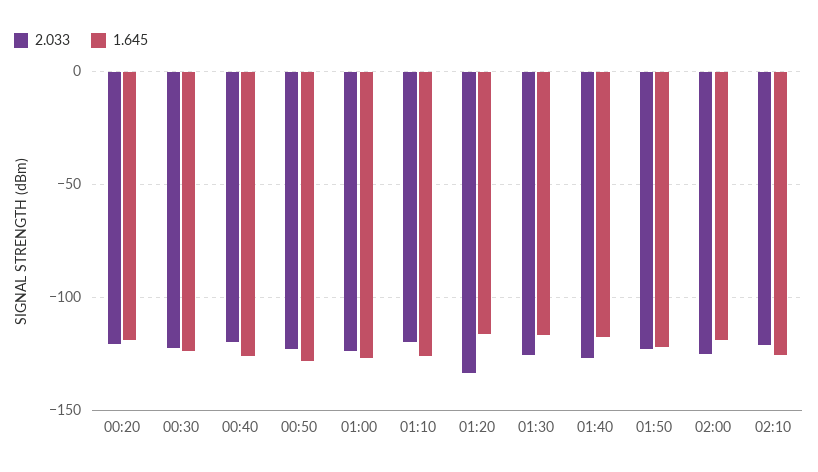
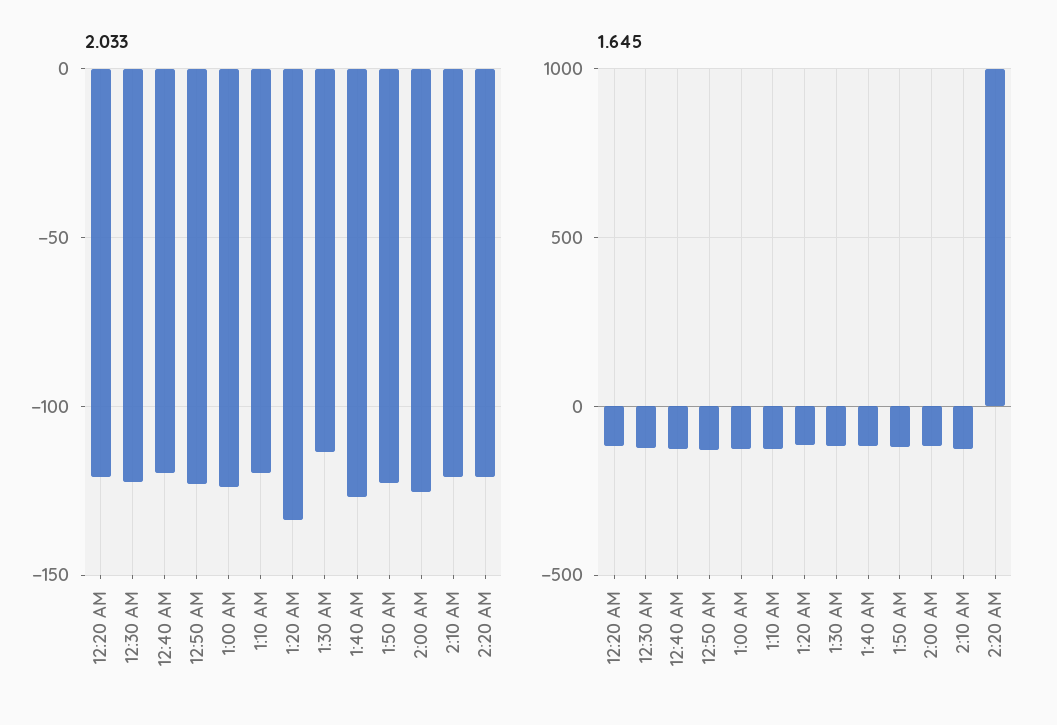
2.033, 01:30: -125 -> -115
2.033, 2:20 AM: none -> -120
1.645, 2:20 AM: none -> 1000

